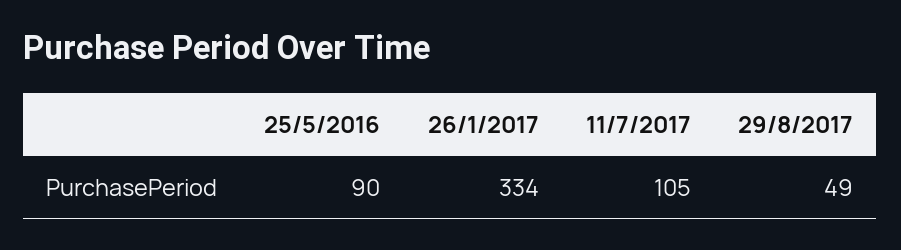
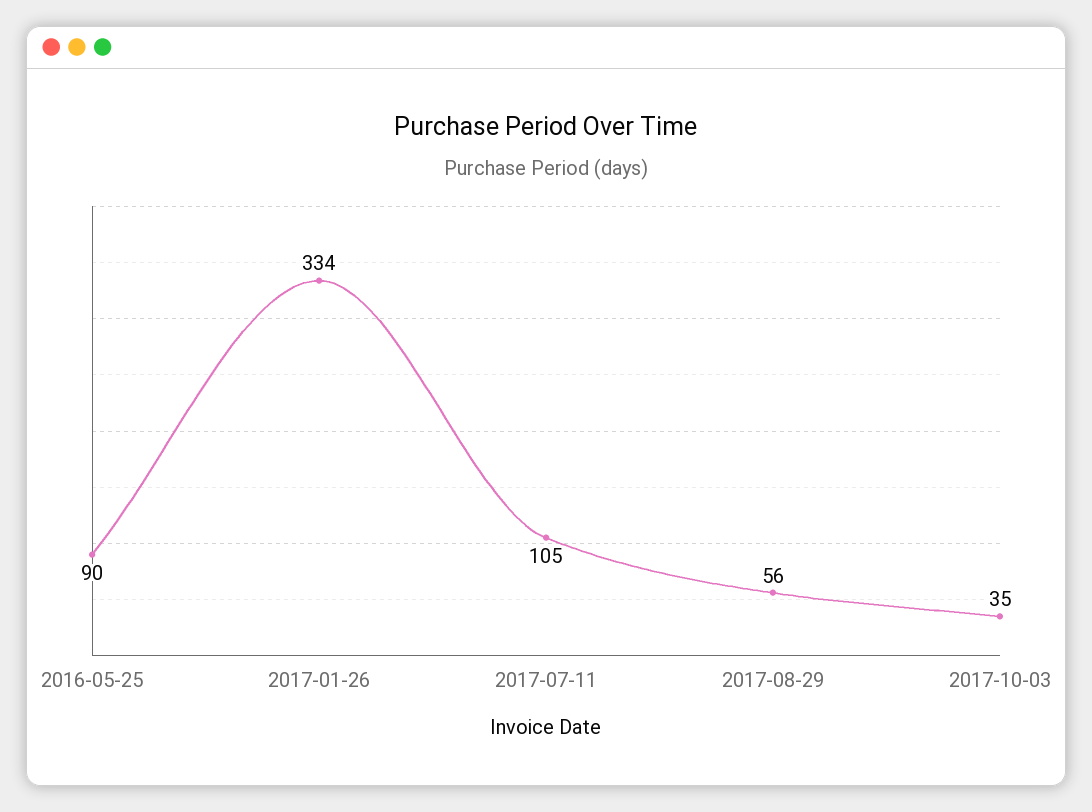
29/8/2017: 49 -> 56
2017-10-03: none -> 35

